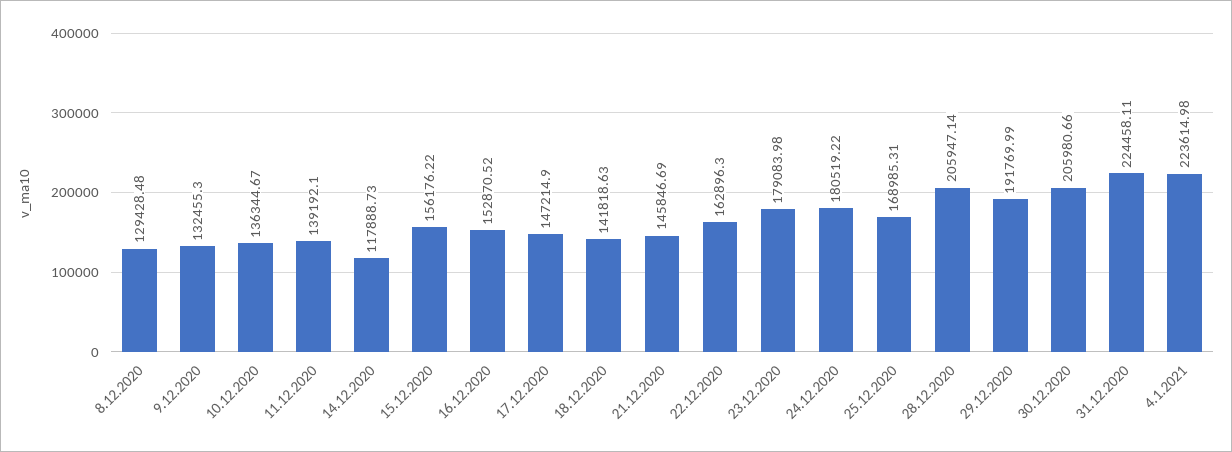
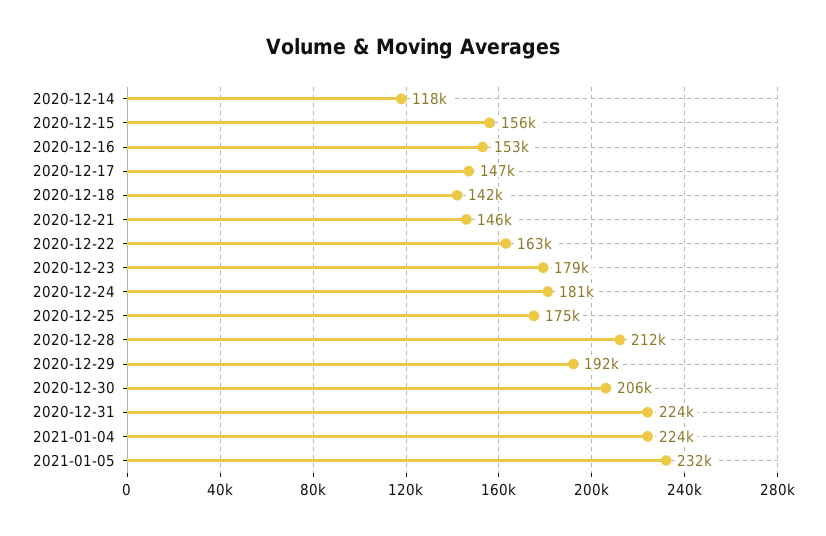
8.12.2020: 129428.48 -> none
9.12.2020: 132455.3 -> none
10.12.2020: 136344.67 -> none
11.12.2020: 139192.1 -> none
25.12.2020: 168985.31 -> 175000
28.12.2020: 205947.14 -> 212000
2021-01-05: none -> 232000

